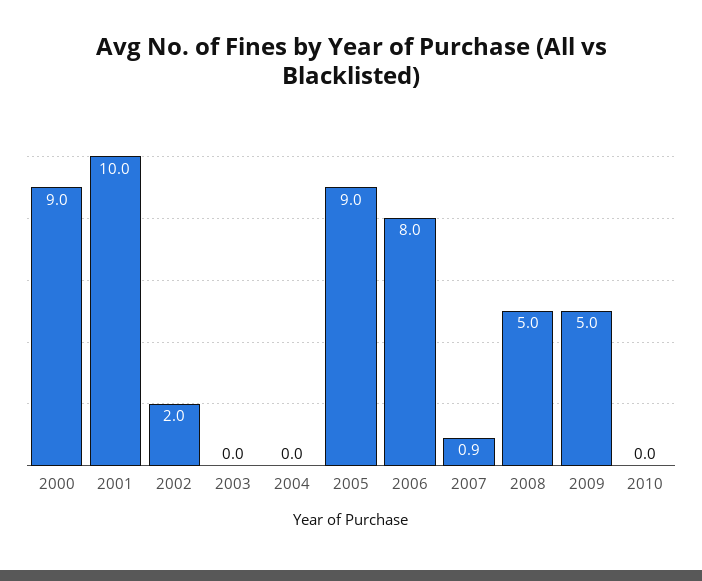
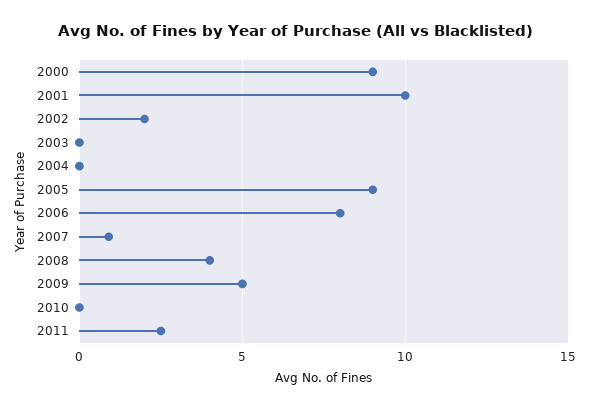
2008: 5 -> 4
2011: none -> 2.5

